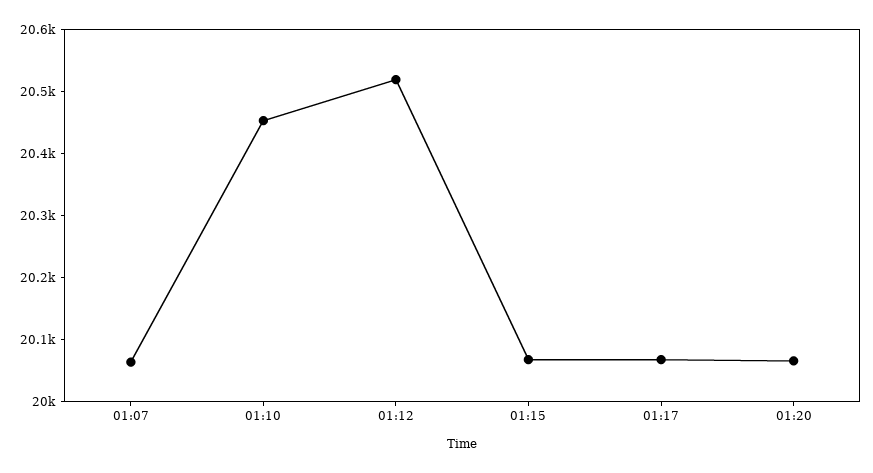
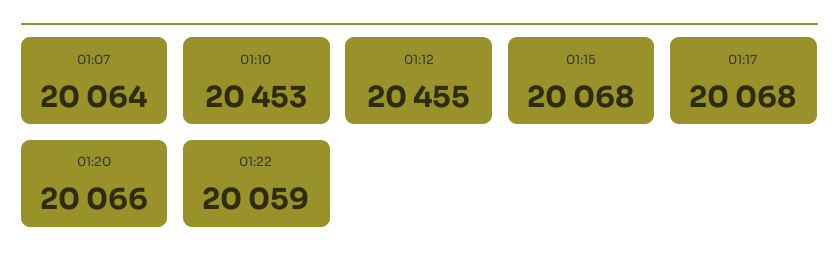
01:12: 20520 -> 20455
01:22: none -> 20059

